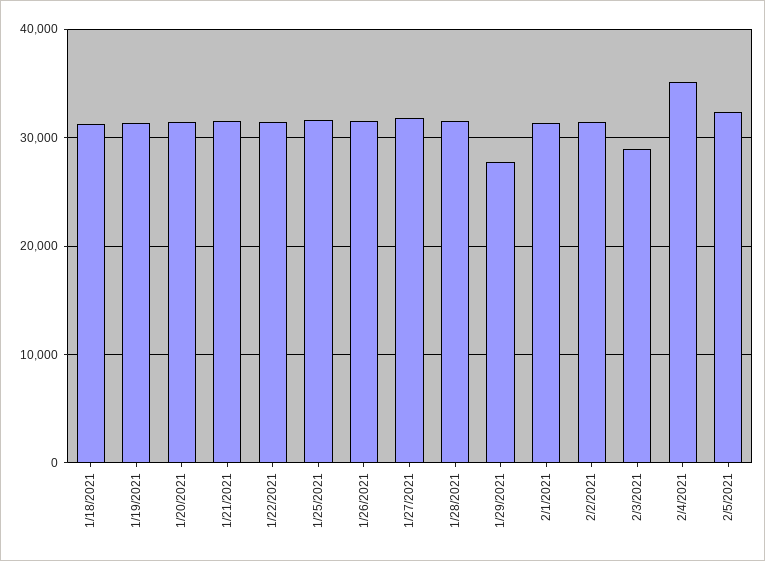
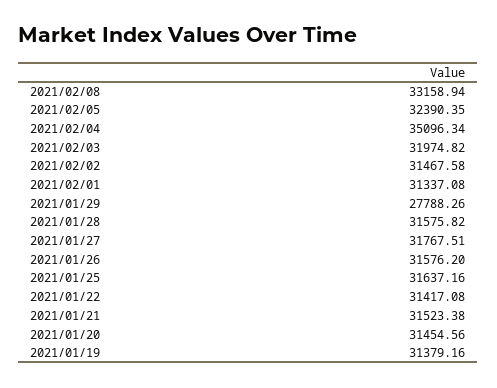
1/18/2021: 31000 -> none
2/3/2021: 29000 -> 31974.82
2021/02/08: none -> 33158.94

